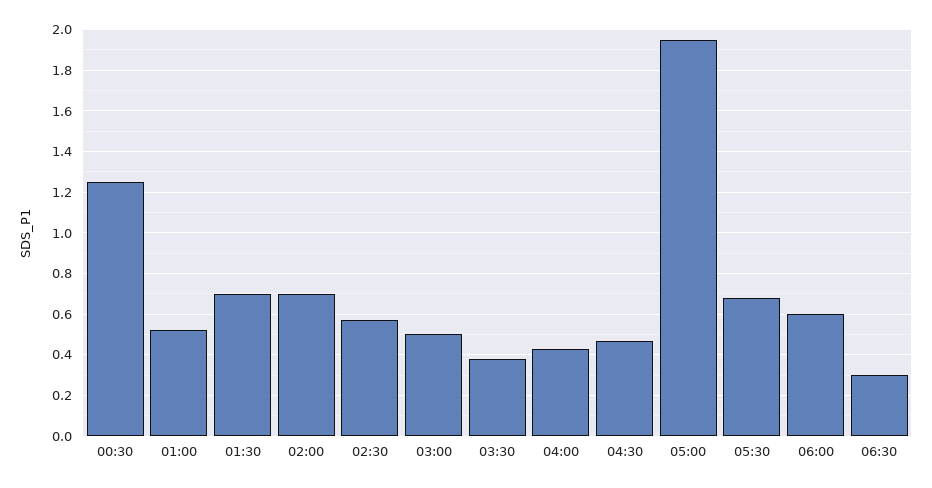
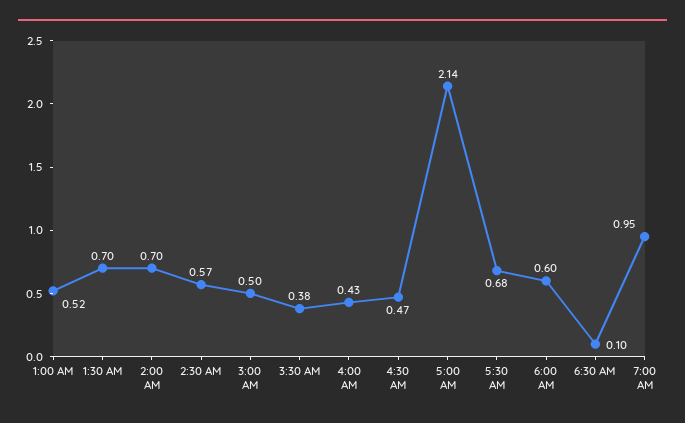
00:30: 1.25 -> none
05:00: 1.95 -> 2.14
06:30: 0.3 -> 0.1
7:00 AM: none -> 0.95

